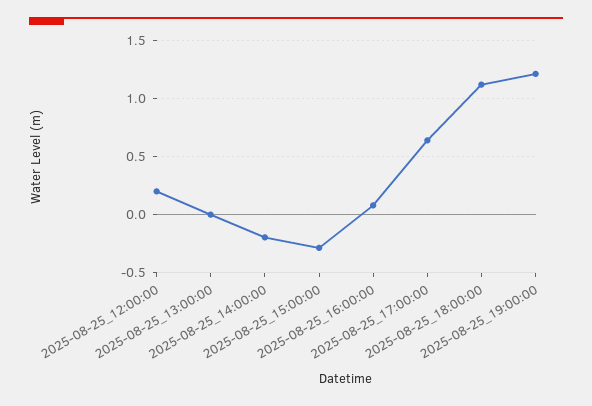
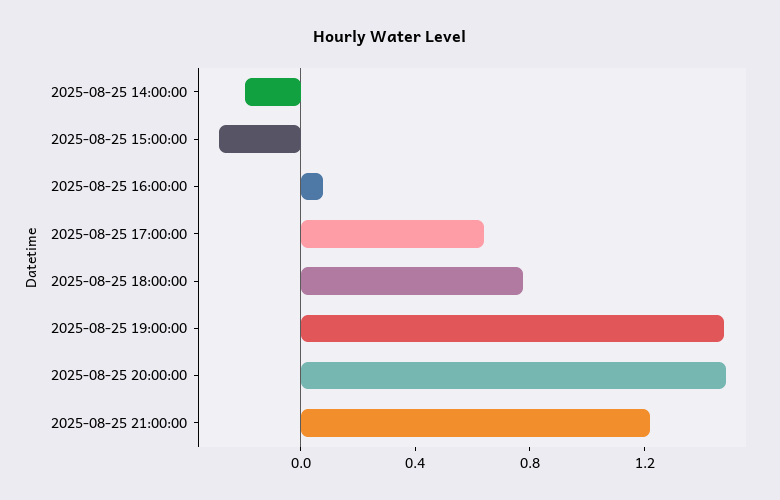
2025-08-25_12:00:00: 0.2 -> none
2025-08-25_13:00:00: 0 -> none
2025-08-25_18:00:00: 1.1 -> 0.8
2025-08-25_19:00:00: 1.2 -> 1.5
2025-08-25 20:00:00: none -> 1.5
2025-08-25 21:00:00: none -> 1.2

